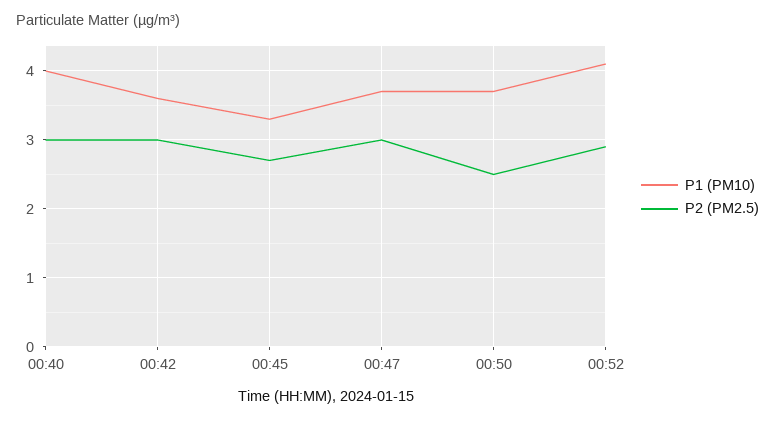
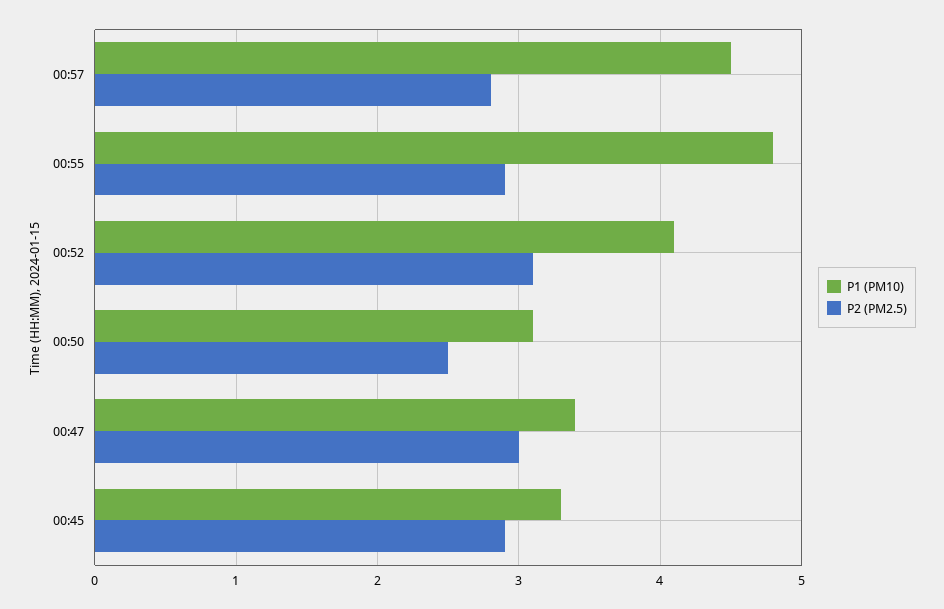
P1 (PM10), 00:40: 4 -> none
P2 (PM2.5), 00:40: 3 -> none
P1 (PM10), 00:42: 3.6 -> none
P2 (PM2.5), 00:42: 3 -> none
P2 (PM2.5), 00:45: 2.7 -> 2.9
P1 (PM10), 00:47: 3.7 -> 3.4
P1 (PM10), 00:50: 3.7 -> 3.1
P2 (PM2.5), 00:52: 2.9 -> 3.1
P1 (PM10), 00:57: none -> 4.5
P2 (PM2.5), 00:57: none -> 2.8
P1 (PM10), 00:55: none -> 4.8
P2 (PM2.5), 00:55: none -> 2.9

